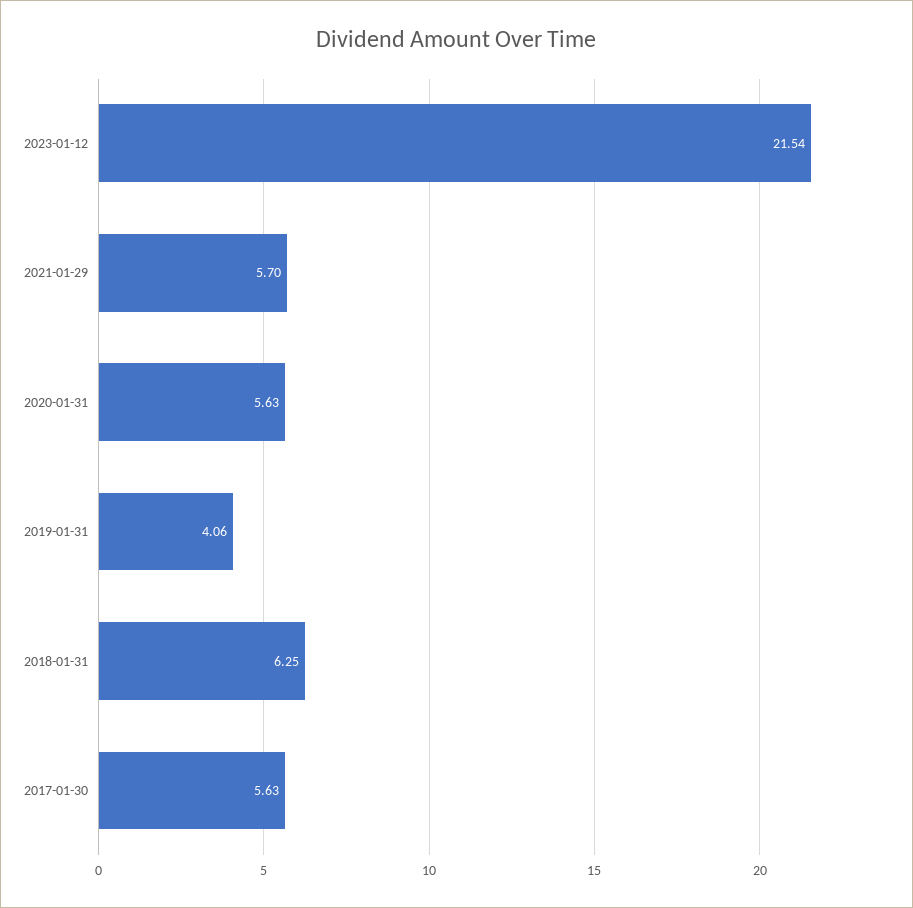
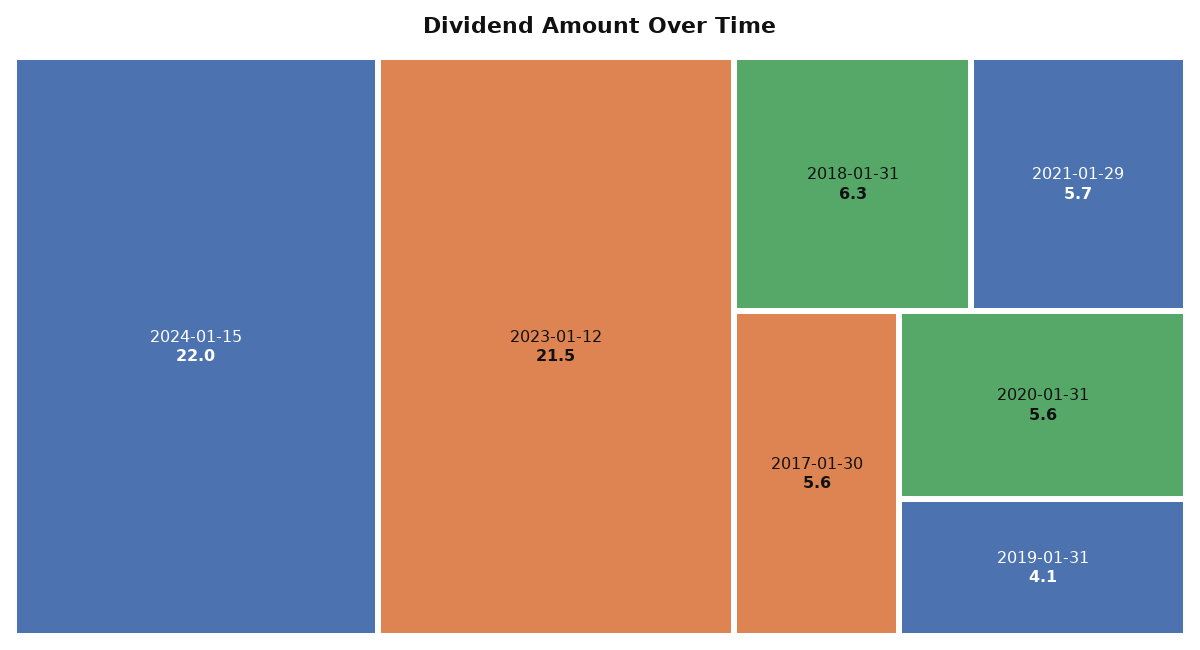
2024-01-15: none -> 22

